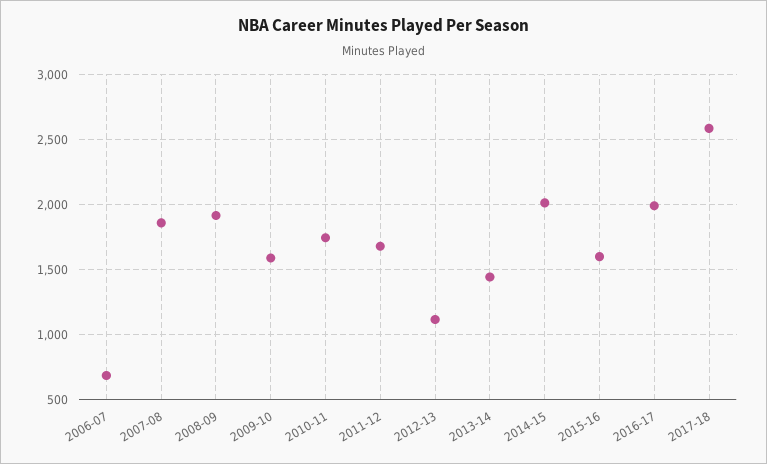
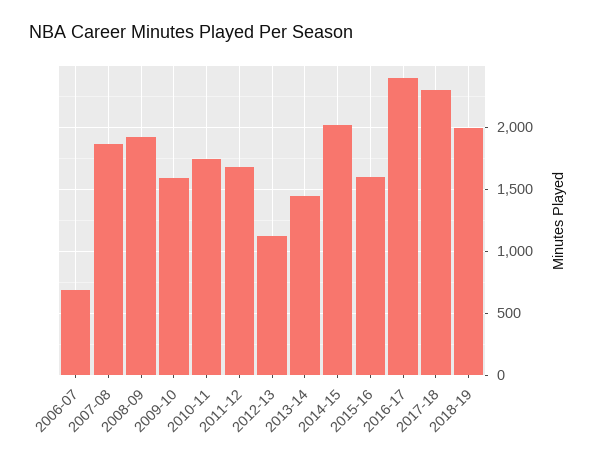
2016-17: 2000 -> 2400
2017-18: 2600 -> 2300
2018-19: none -> 2000

